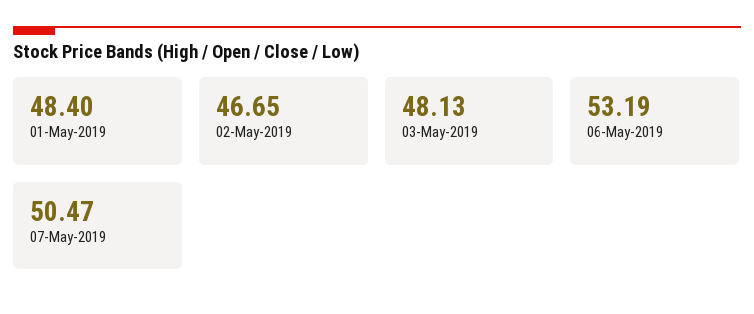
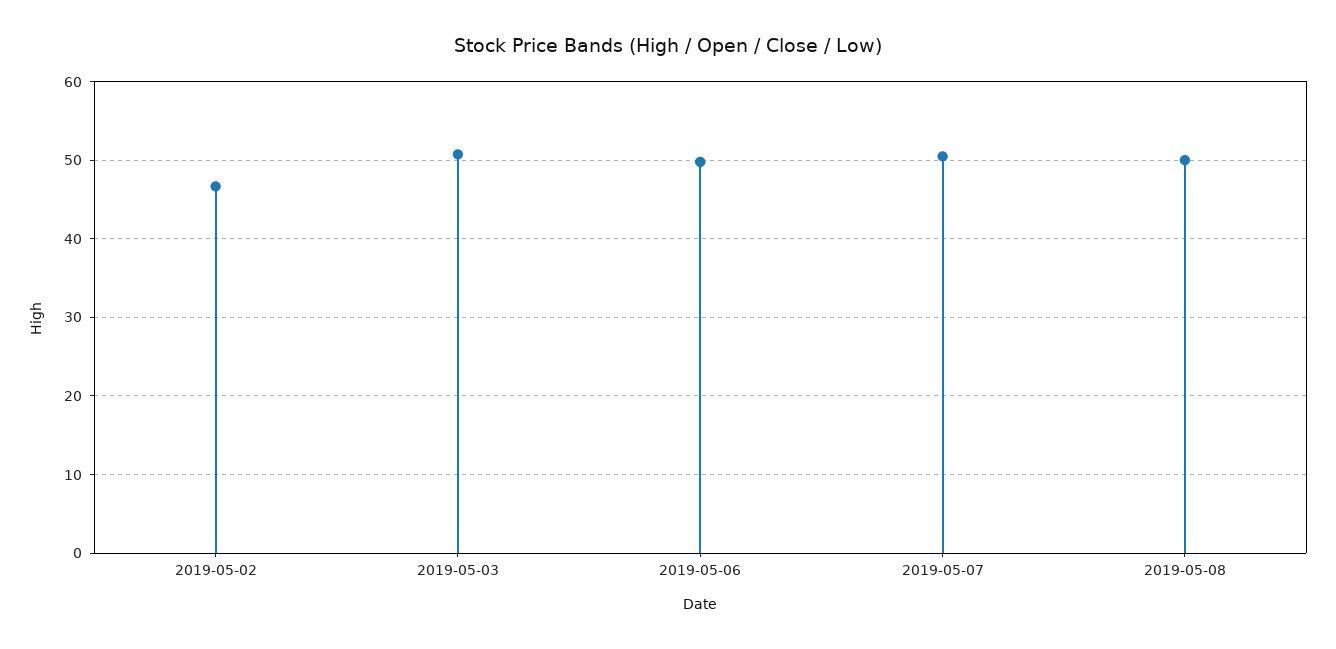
01-May-2019: 48.4 -> none
03-May-2019: 48.13 -> 51
06-May-2019: 53.19 -> 50
2019-05-08: none -> 50

